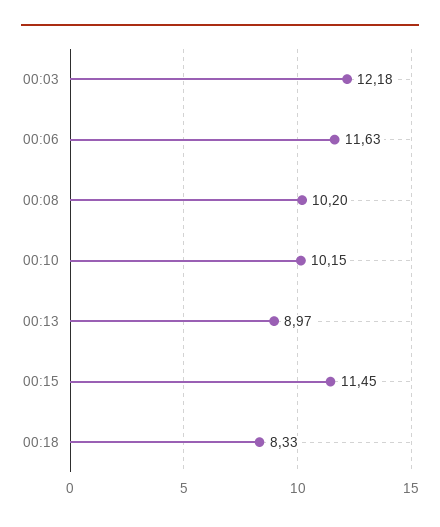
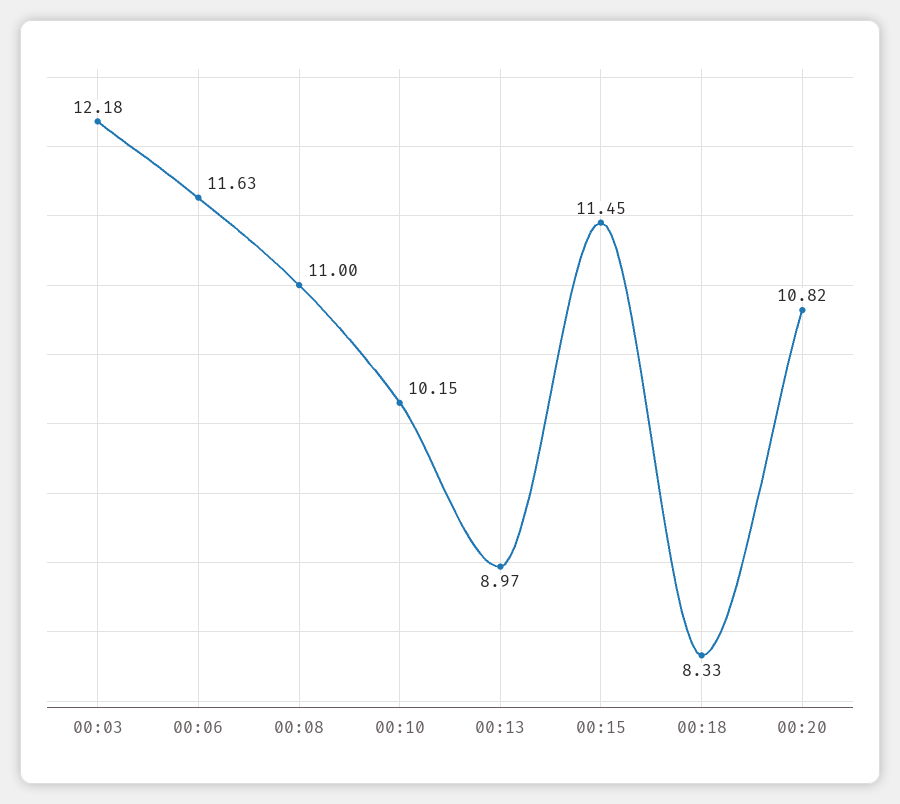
00:08: 10.2 -> 11
00:20: none -> 10.82

